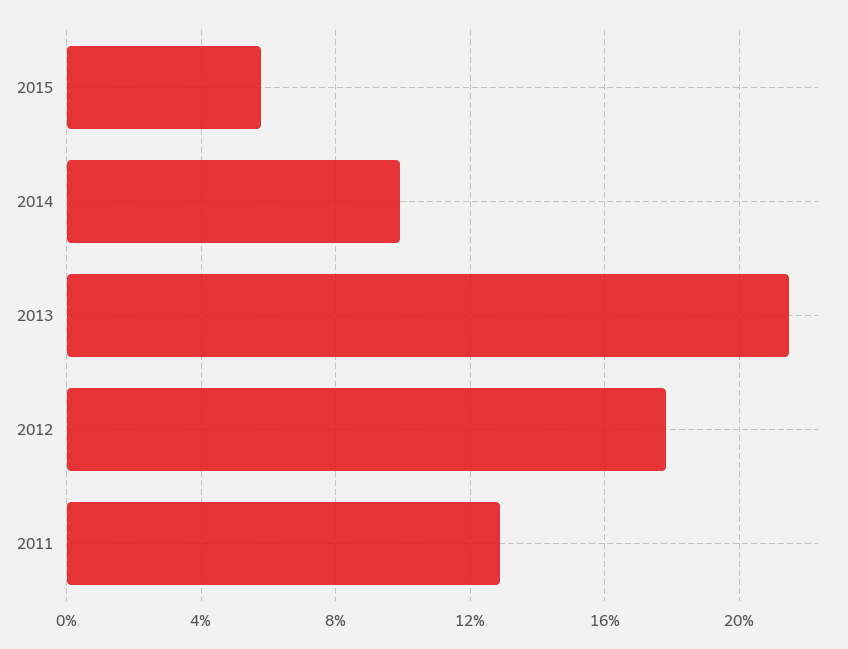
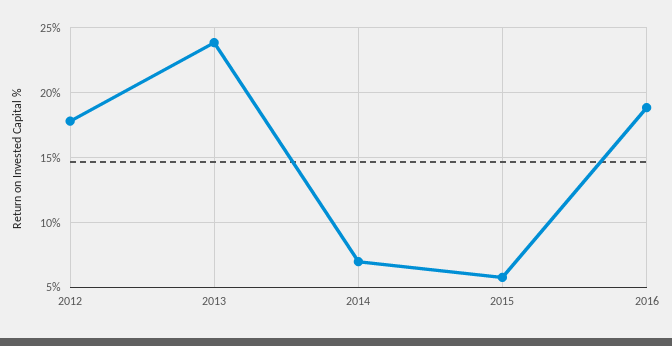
2014: 10 -> 7
2013: 21.5 -> 24
2011: 13 -> none
2016: none -> 19

